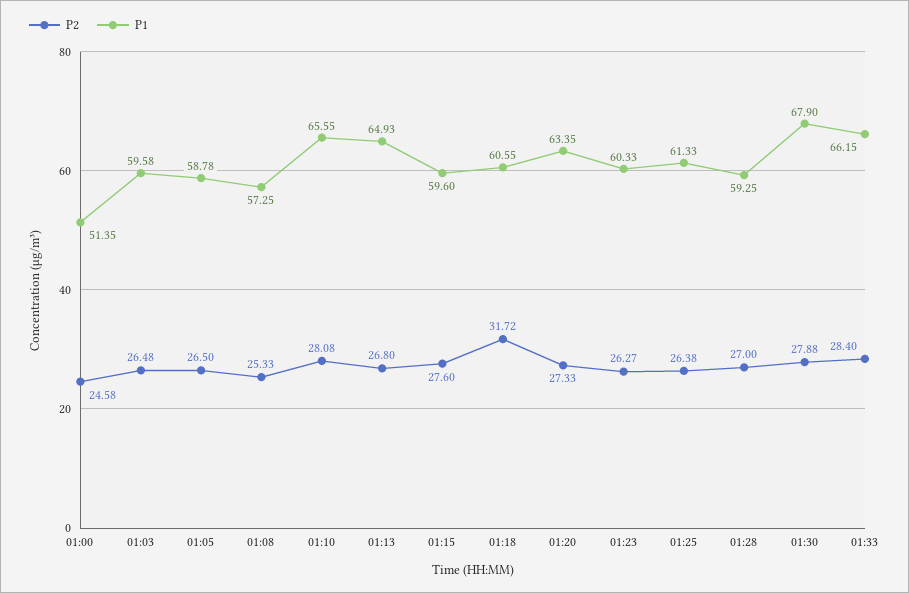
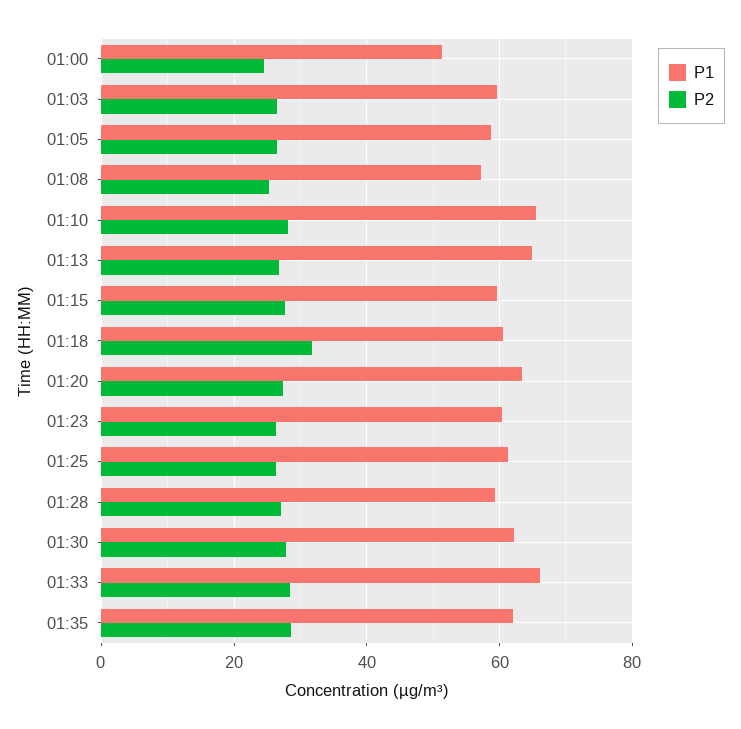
P1, 01:30: 67.9 -> 62
P1, 01:35: none -> 62
P2, 01:35: none -> 28

